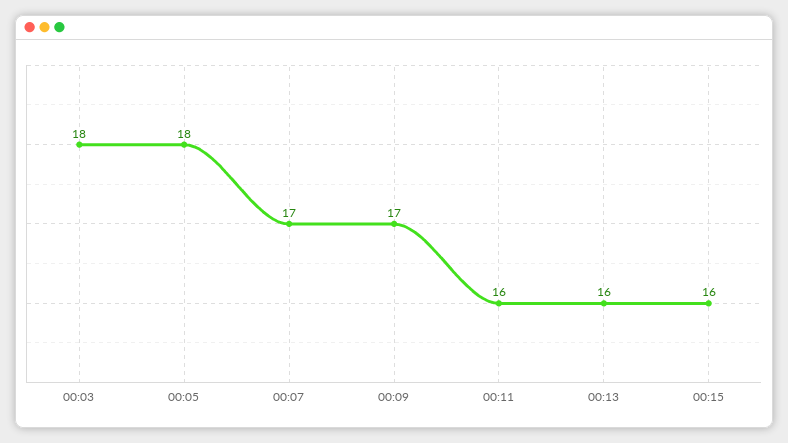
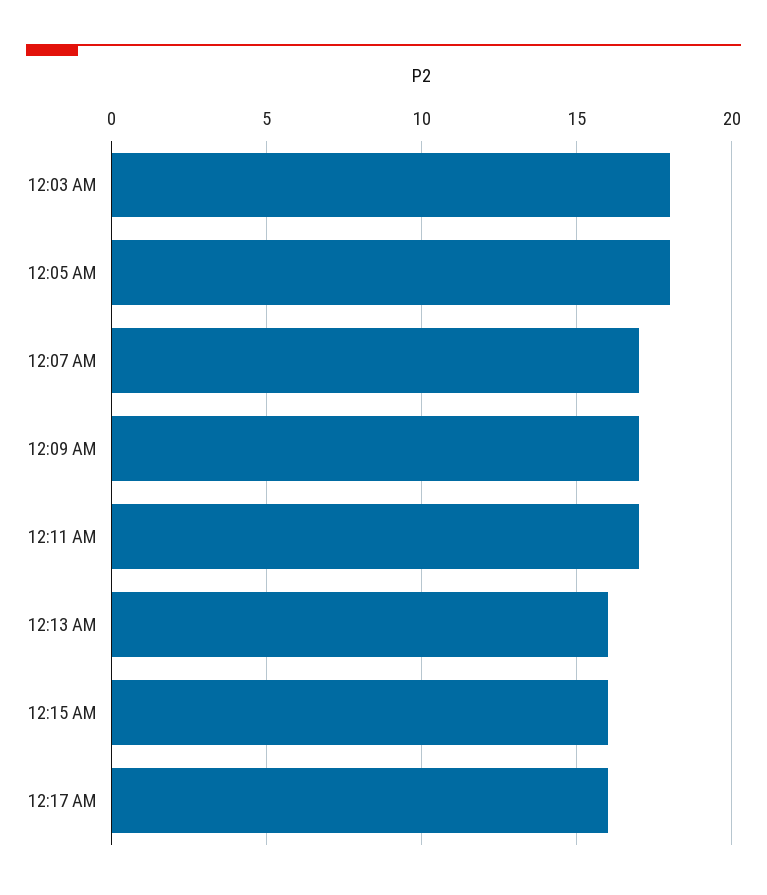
00:11: 16 -> 17
12:17 AM: none -> 16

